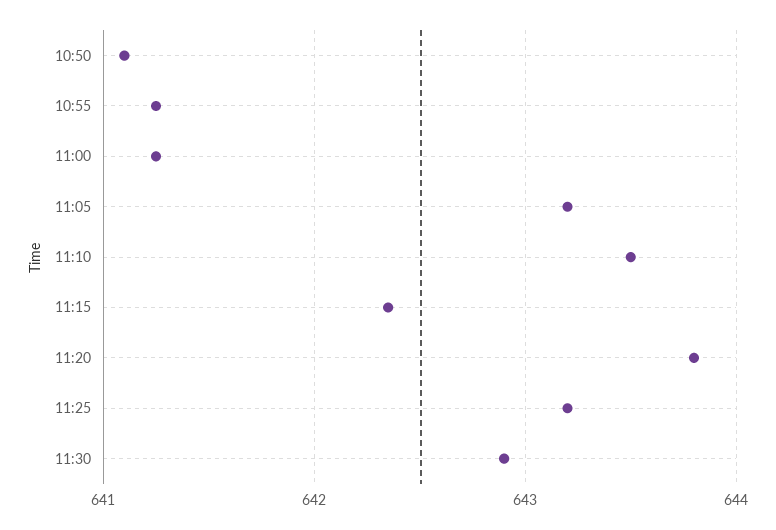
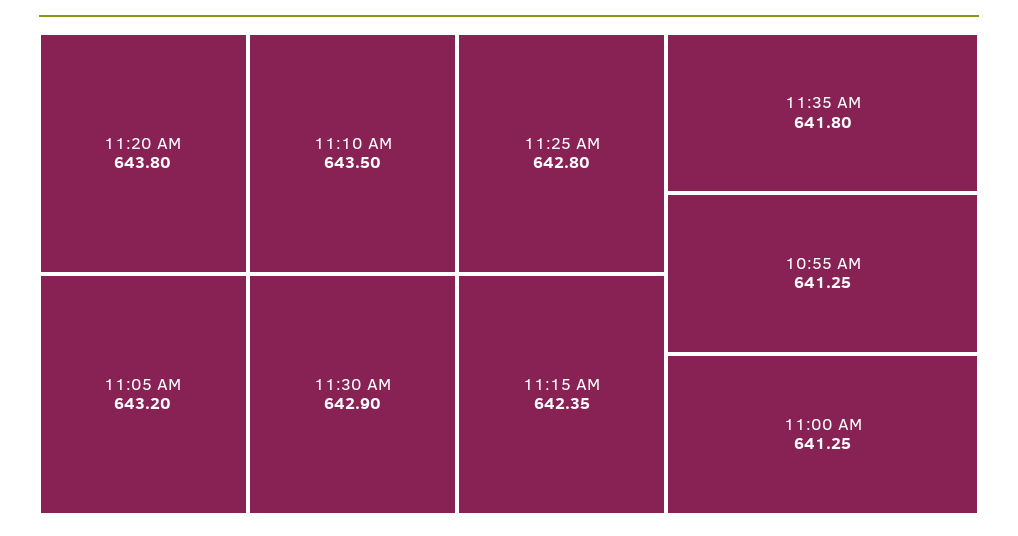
10:50: 641.1 -> none
11:25: 643.2 -> 642.8
11:35 AM: none -> 641.8

